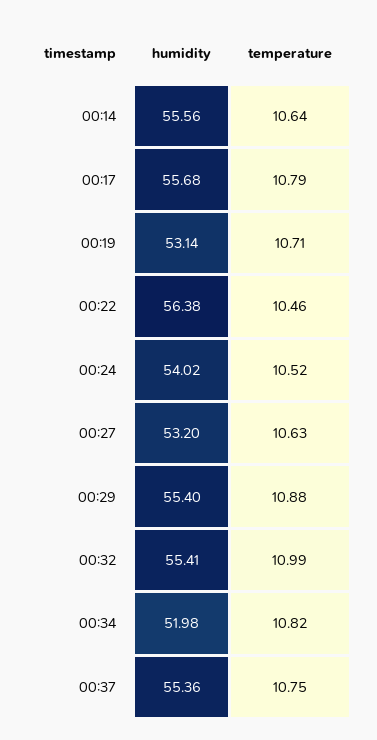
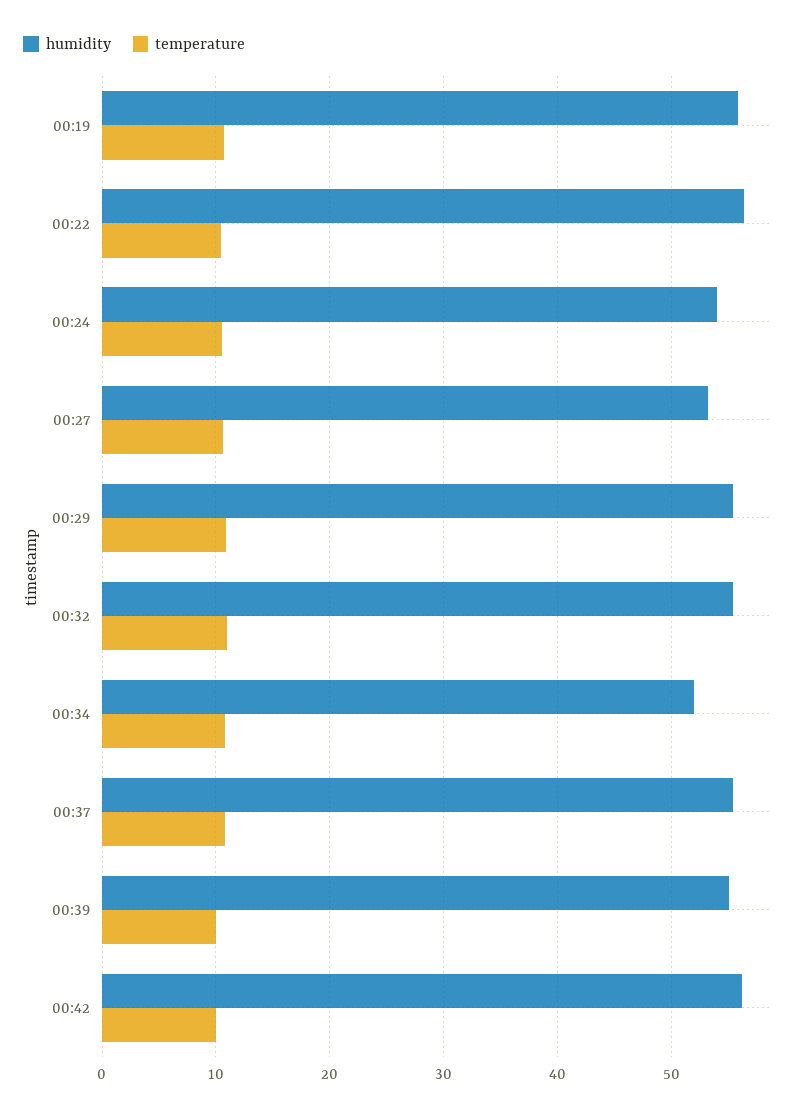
humidity, 00:14: 55.56 -> none
temperature, 00:14: 10.64 -> none
humidity, 00:17: 55.68 -> none
temperature, 00:17: 10.79 -> none
humidity, 00:19: 53.14 -> 56
humidity, 00:39: none -> 55
temperature, 00:39: none -> 10
humidity, 00:42: none -> 56
temperature, 00:42: none -> 10

